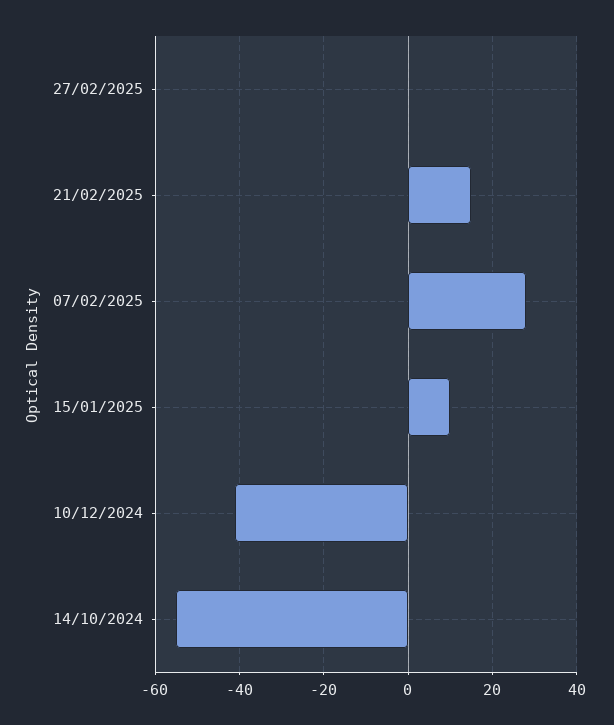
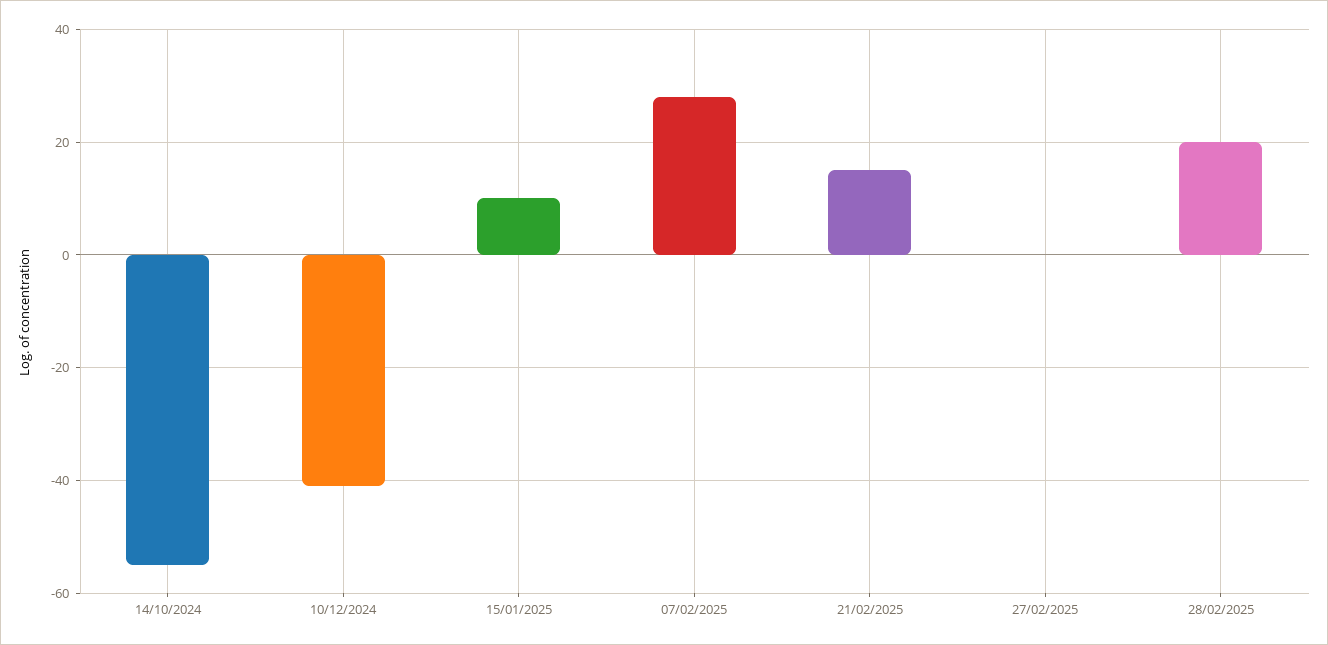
28/02/2025: none -> 20

